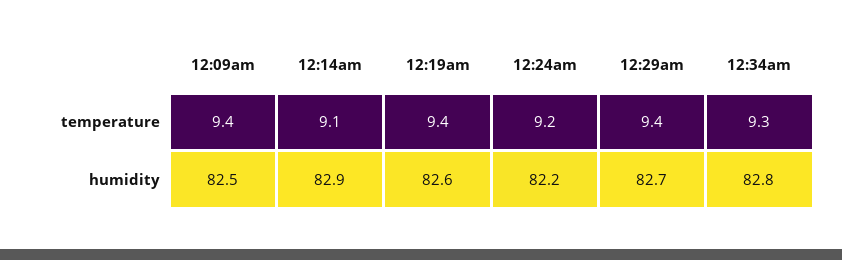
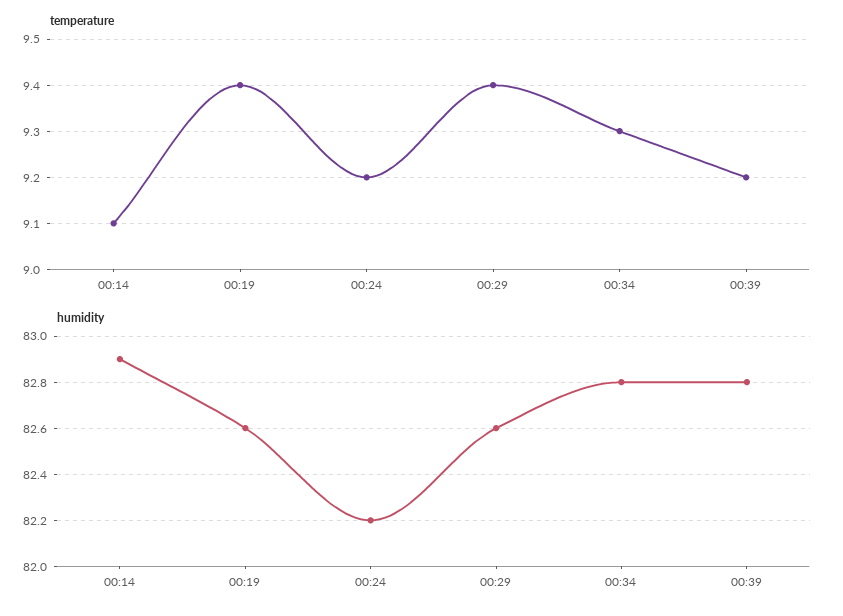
temperature, 12:09am: 9.4 -> none
humidity, 12:09am: 82.5 -> none
humidity, 12:29am: 82.7 -> 82.6
temperature, 00:39: none -> 9.2
humidity, 00:39: none -> 82.8

